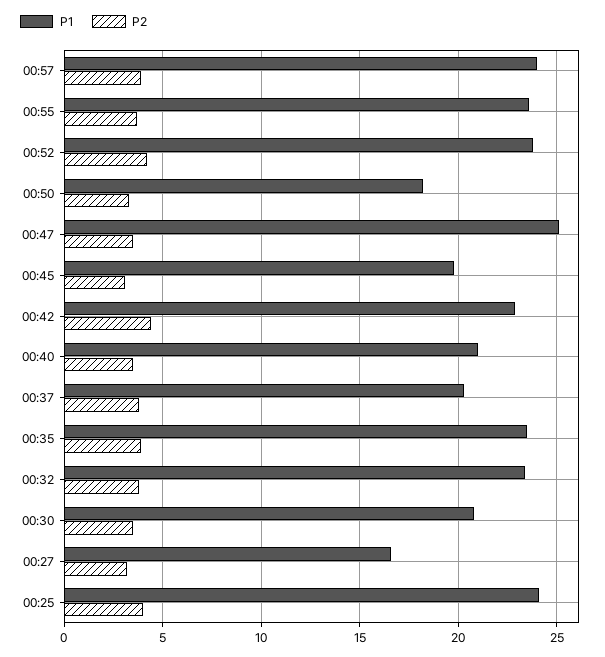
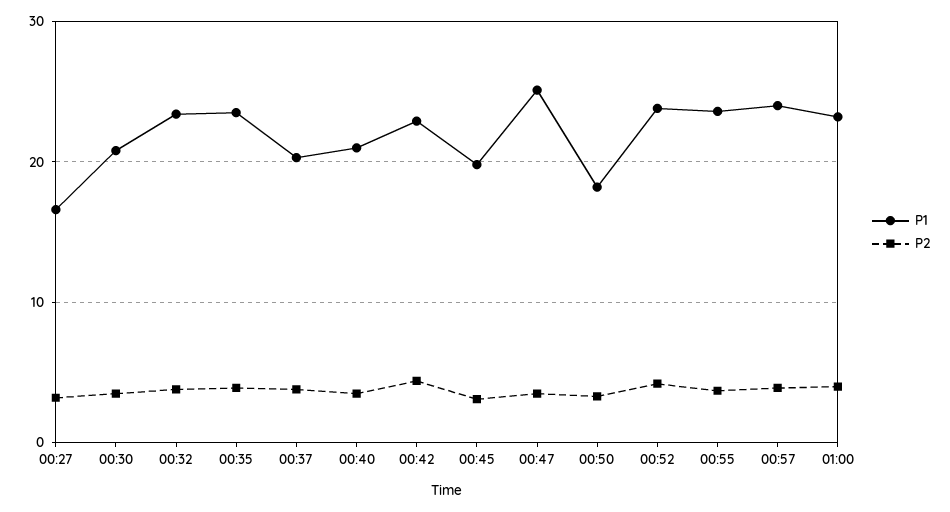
P1, 00:25: 24 -> none
P2, 00:25: 4 -> none
P1, 01:00: none -> 23
P2, 01:00: none -> 4

